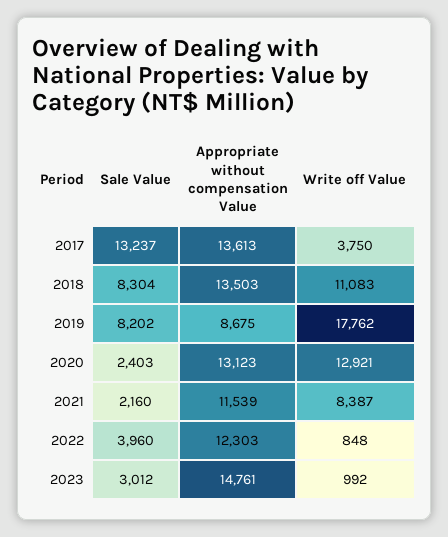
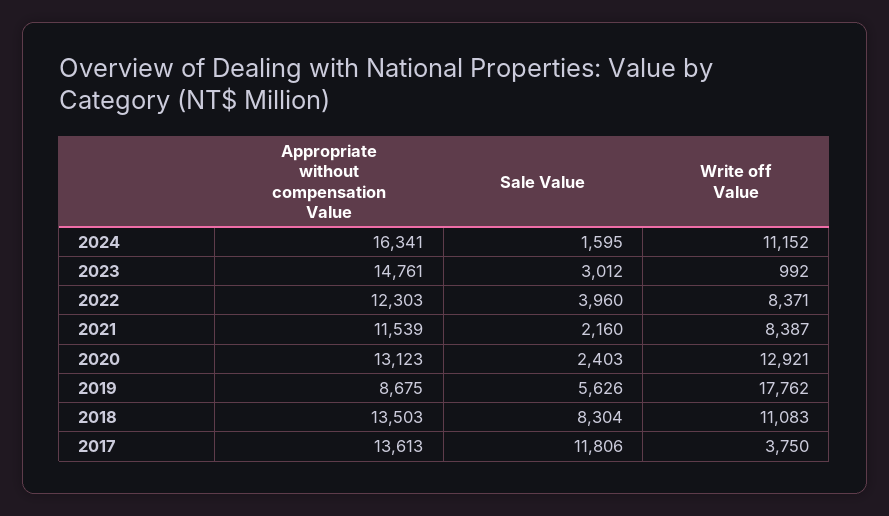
Sale Value, 2017: 13237 -> 11806
Sale Value, 2019: 8202 -> 5626
Write off Value, 2022: 848 -> 8371
Appropriate without compensation Value, 2024: none -> 16341
Sale Value, 2024: none -> 1595
Write off Value, 2024: none -> 11152

